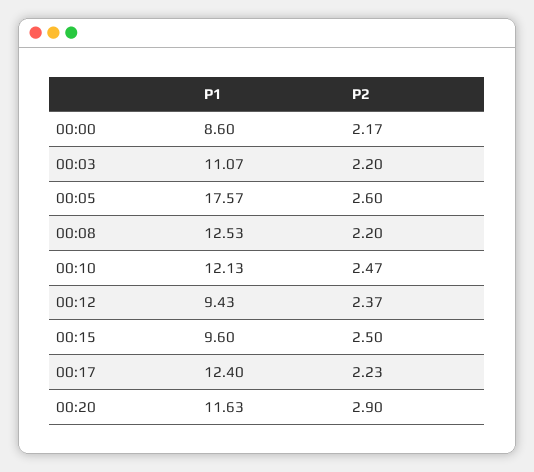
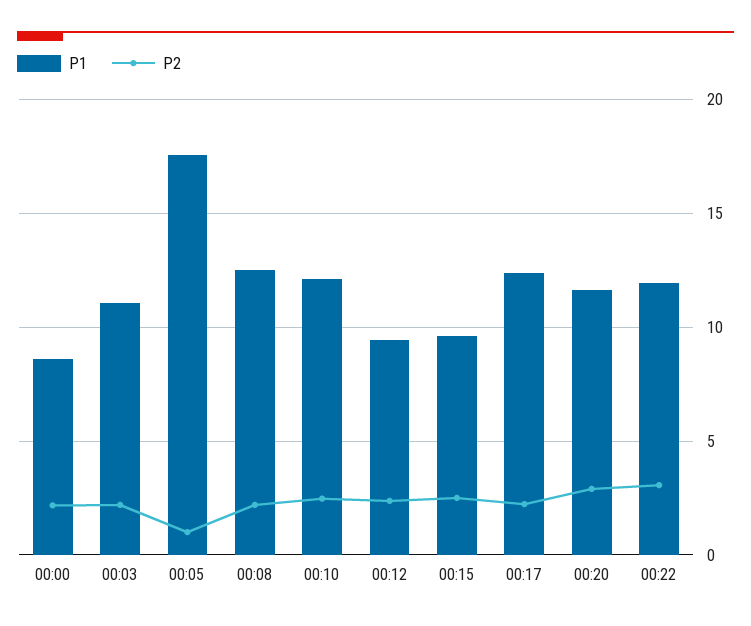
P2, 00:05: 2.6 -> 1
P1, 00:22: none -> 12
P2, 00:22: none -> 3

